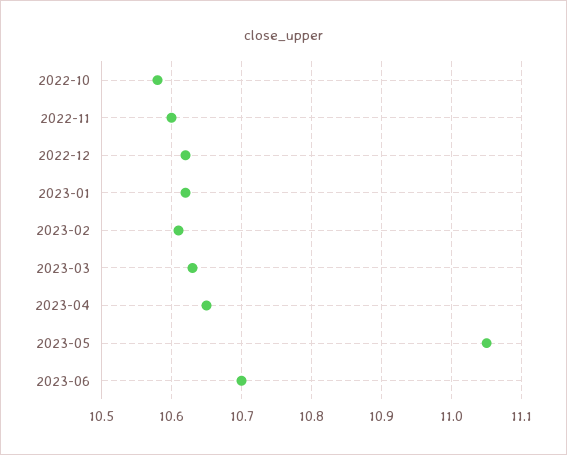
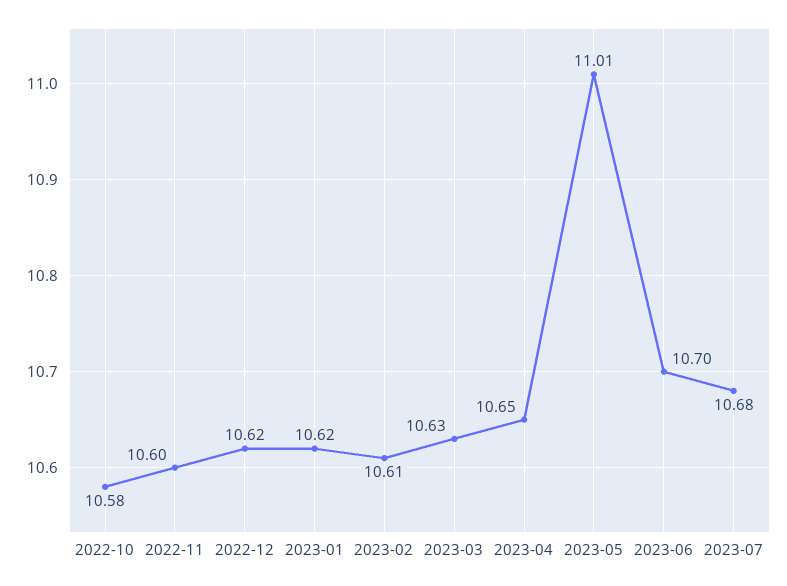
2023-05: 11.05 -> 11.01
2023-07: none -> 10.68

